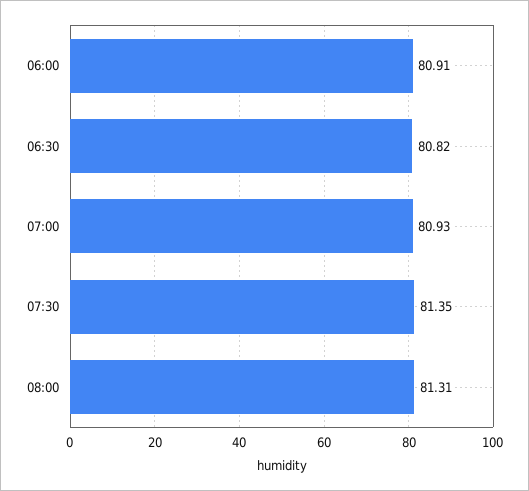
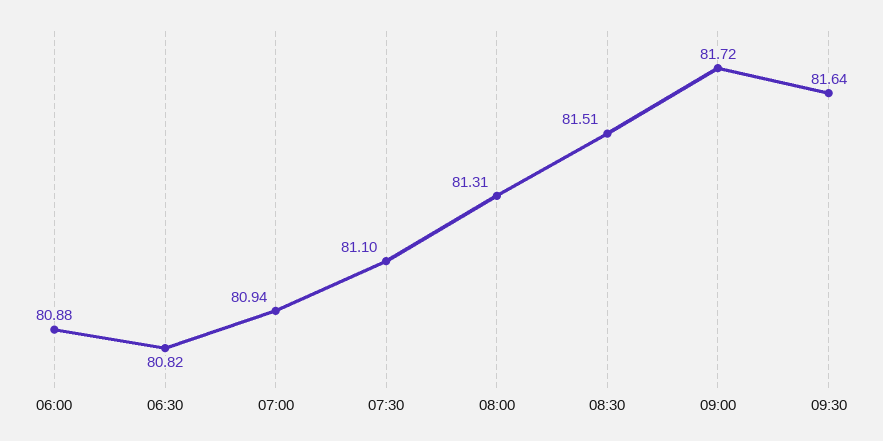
06:00: 80.91 -> 80.88
07:00: 80.93 -> 80.94
07:30: 81.35 -> 81.1
08:30: none -> 81.51
09:00: none -> 81.72
09:30: none -> 81.64

